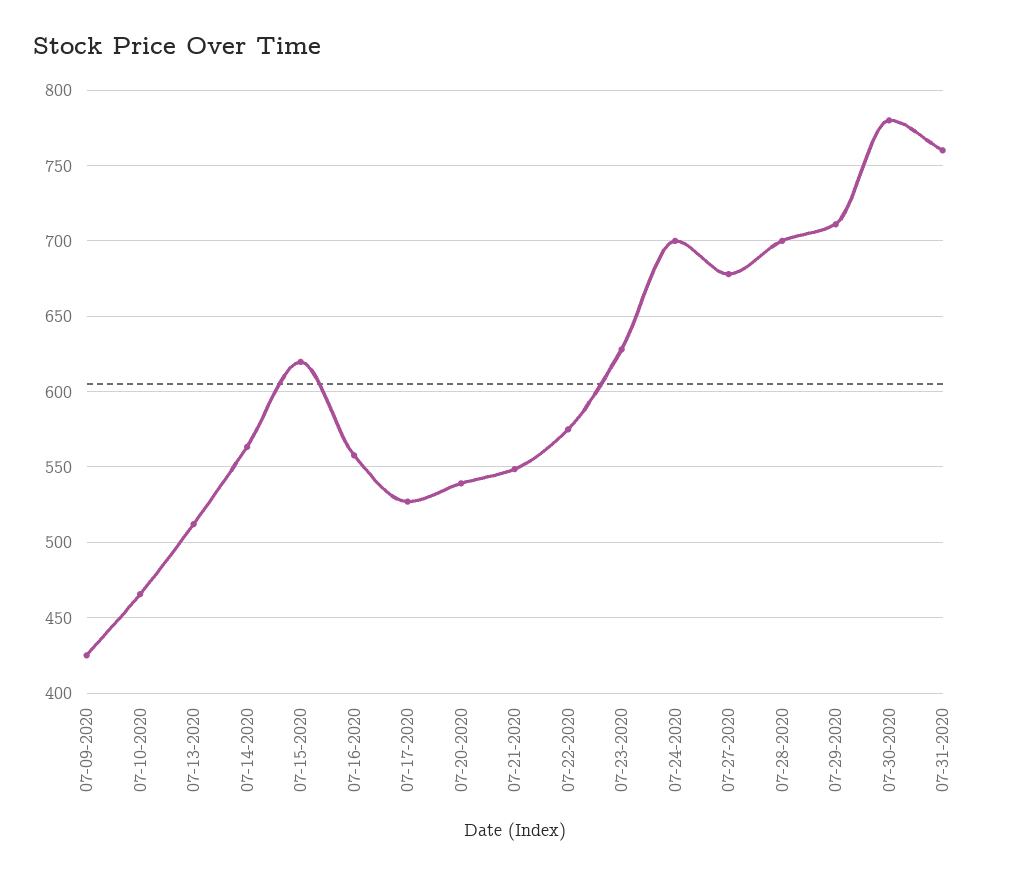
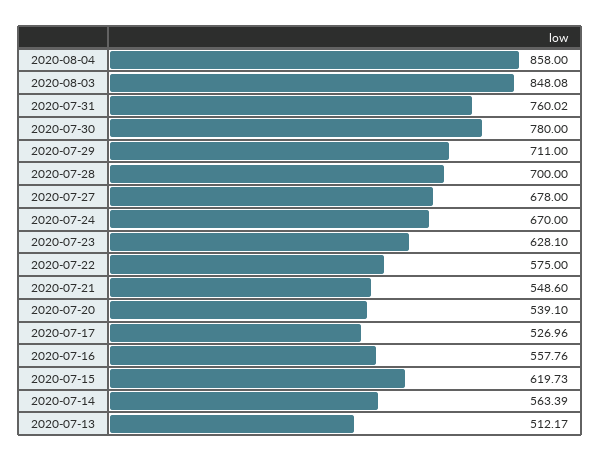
07-09-2020: 425 -> none
07-10-2020: 465 -> none
07-24-2020: 700 -> 670
2020-08-04: none -> 858
2020-08-03: none -> 848.08

